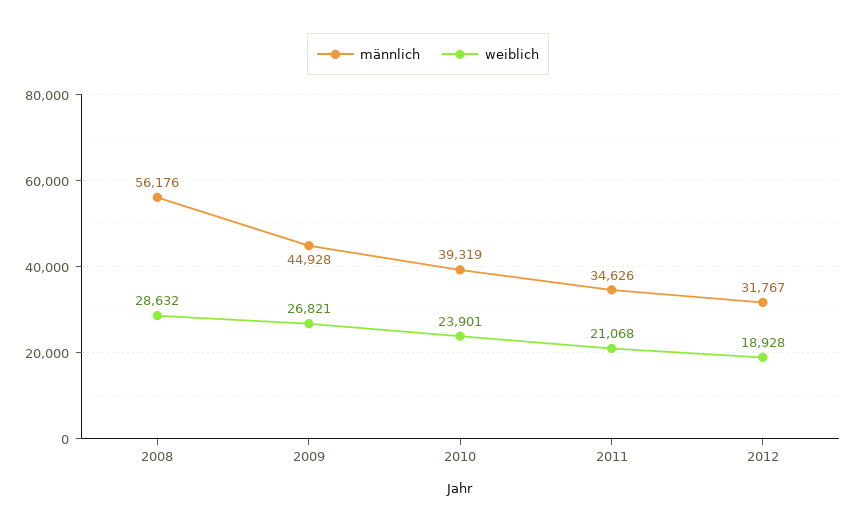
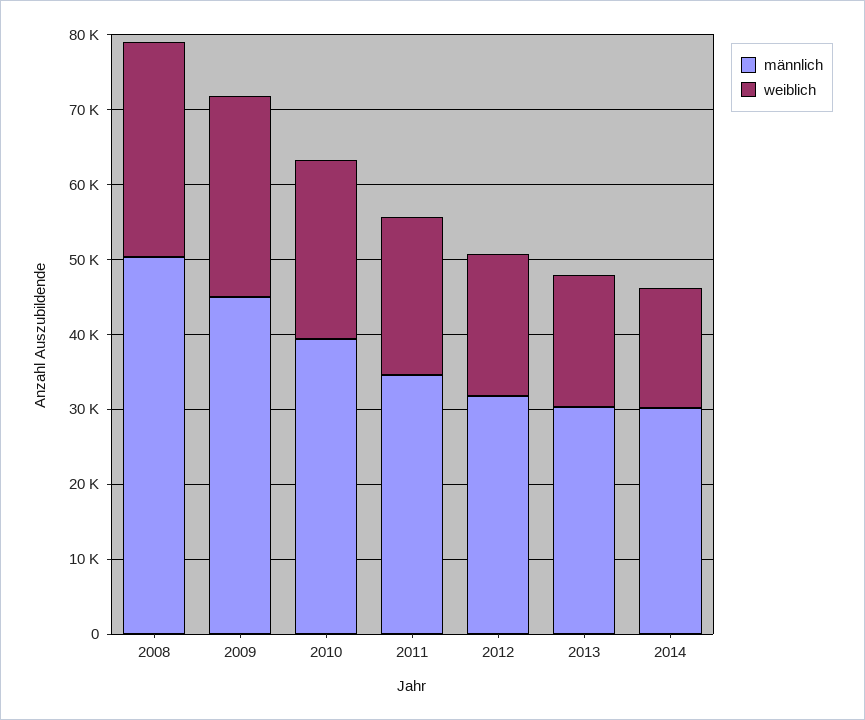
männlich, 2008: 56176 -> 50000
männlich, 2013: none -> 30000
weiblich, 2013: none -> 18000
männlich, 2014: none -> 30000
weiblich, 2014: none -> 16000

